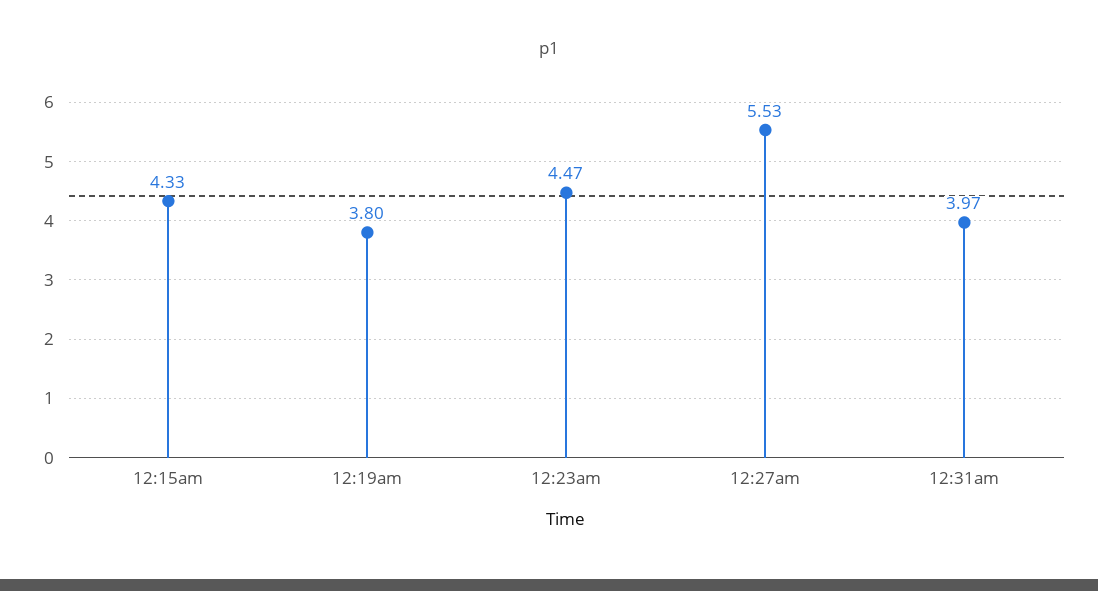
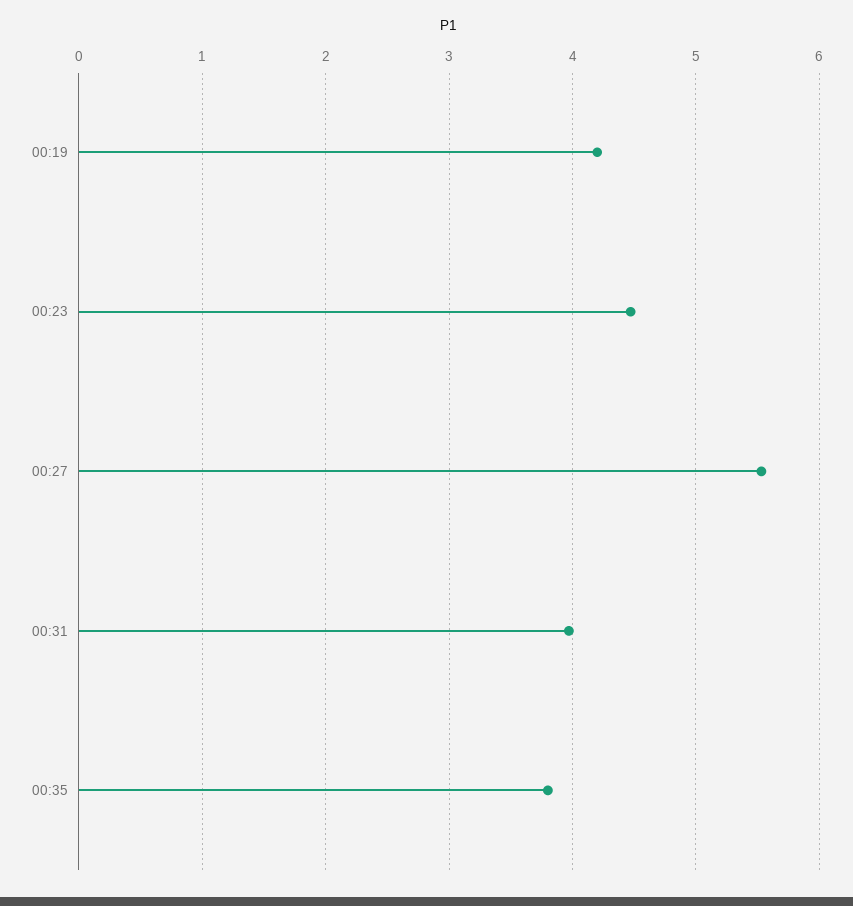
12:15am: 4.33 -> none
12:19am: 3.8 -> 4.2
00:35: none -> 3.8

